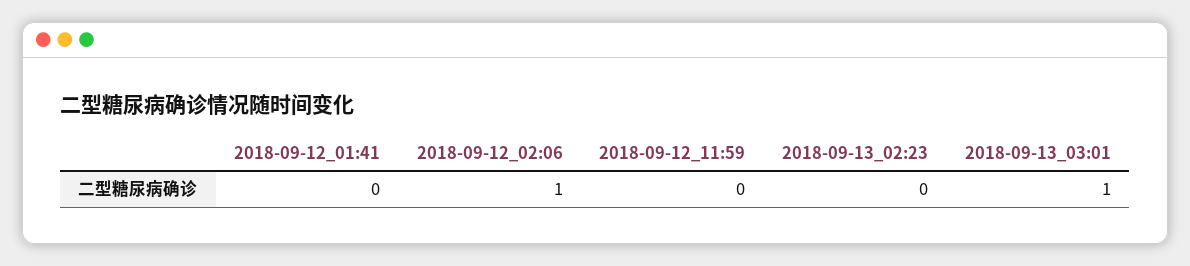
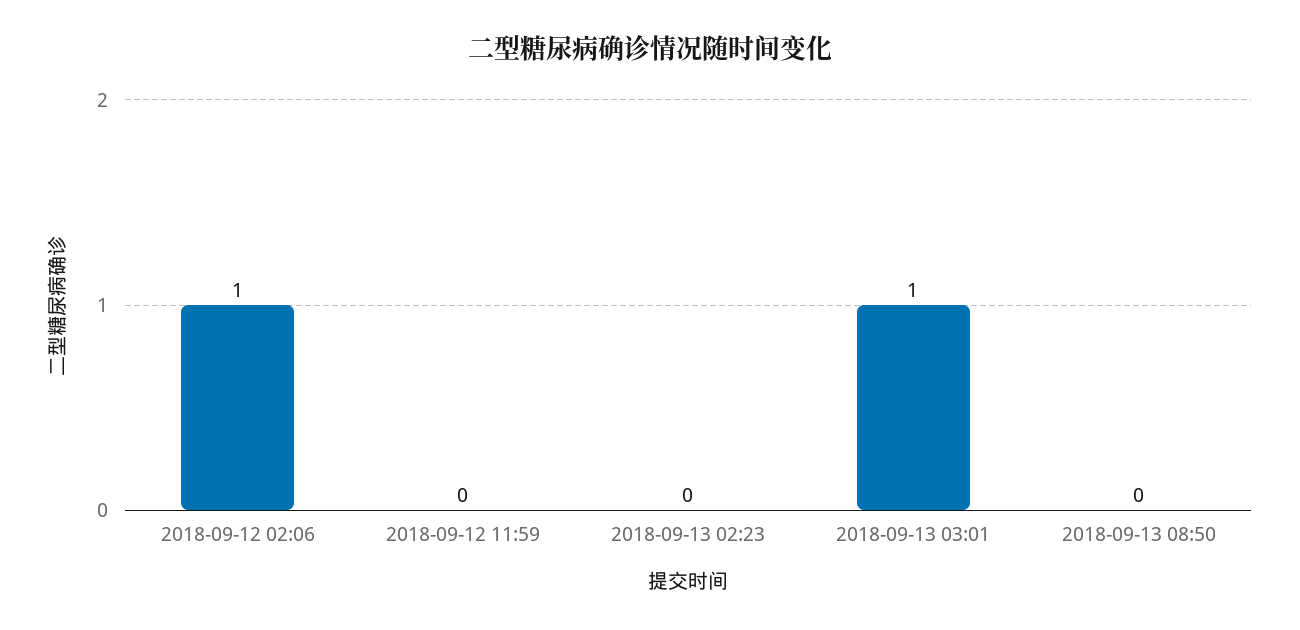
2018-09-12_01:41: 0 -> none
2018-09-13 08:50: none -> 0

